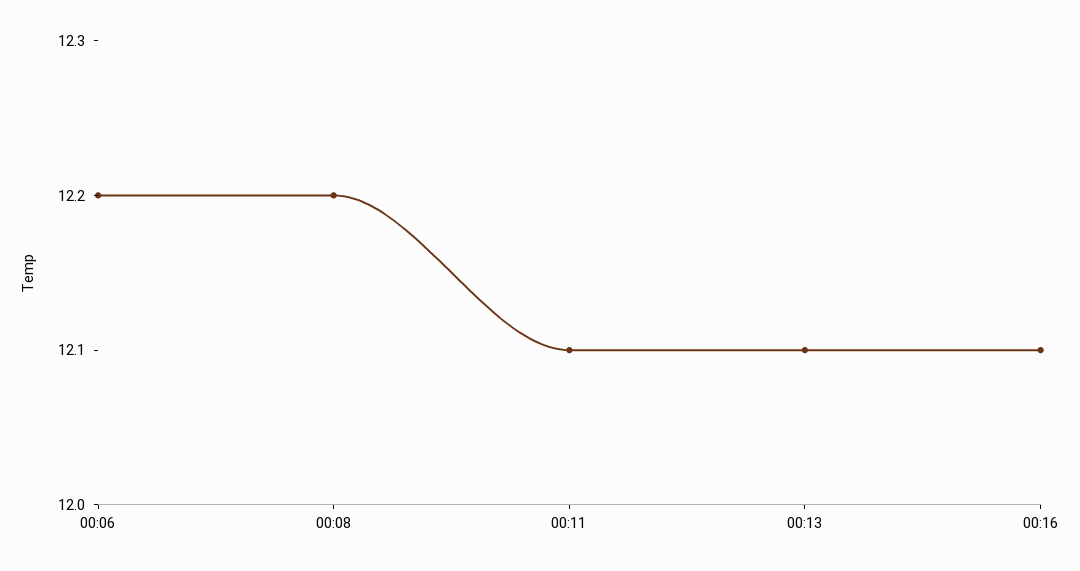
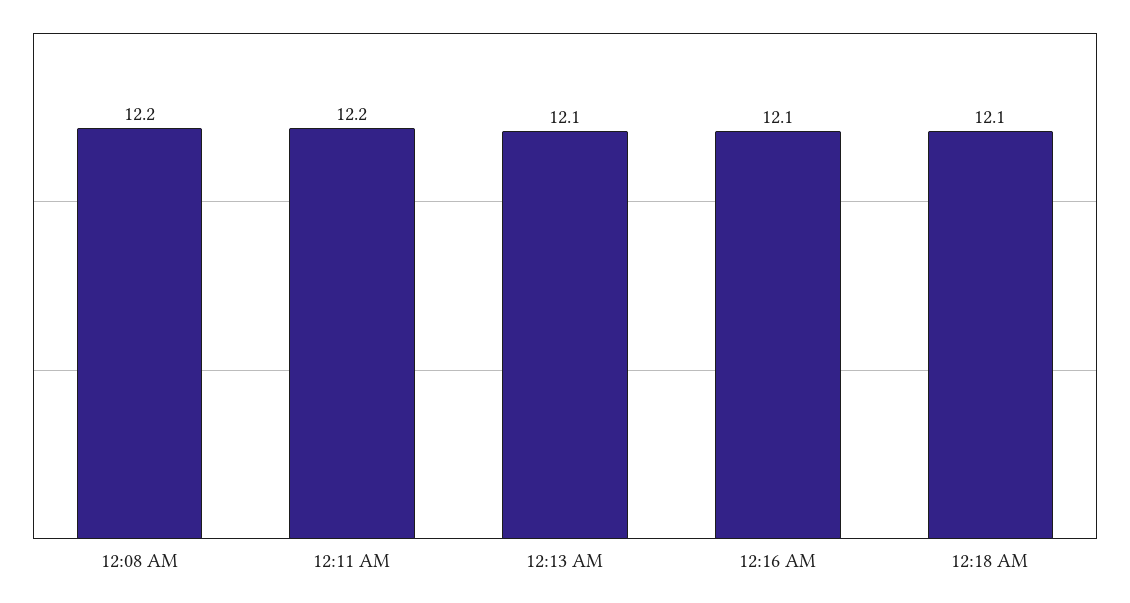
00:06: 12.2 -> none
00:11: 12.1 -> 12.2
12:18 AM: none -> 12.1

